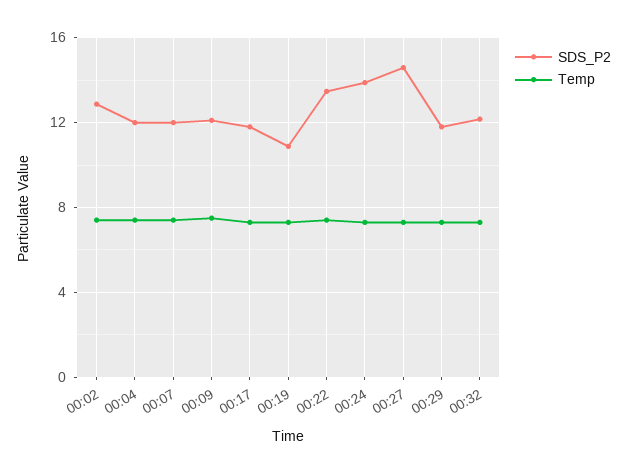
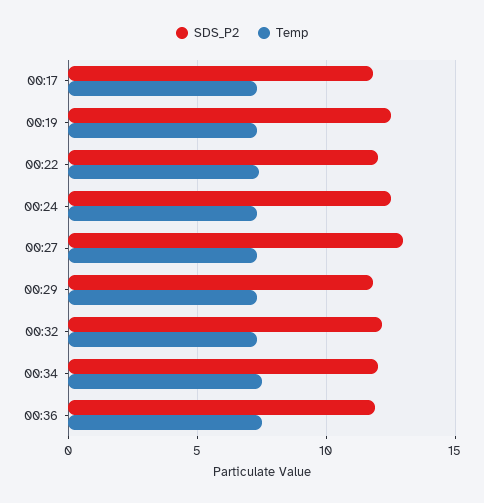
SDS_P2, 00:02: 13 -> none
Temp, 00:02: 7.5 -> none
SDS_P2, 00:04: 12 -> none
Temp, 00:04: 7.5 -> none
SDS_P2, 00:07: 12 -> none
Temp, 00:07: 7.5 -> none
SDS_P2, 00:09: 12 -> none
Temp, 00:09: 7.5 -> none
SDS_P2, 00:19: 11 -> 12.5
SDS_P2, 00:22: 13.5 -> 12
SDS_P2, 00:24: 14 -> 12.5
SDS_P2, 00:27: 14.5 -> 13
SDS_P2, 00:34: none -> 12
Temp, 00:34: none -> 7.5
SDS_P2, 00:36: none -> 12
Temp, 00:36: none -> 7.5

